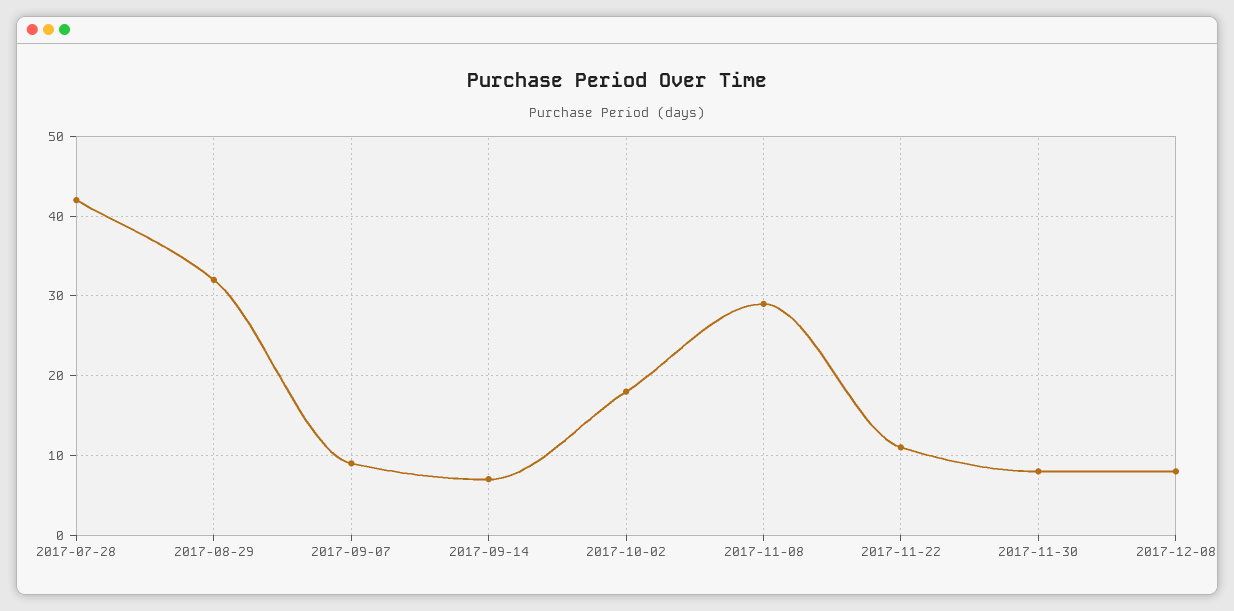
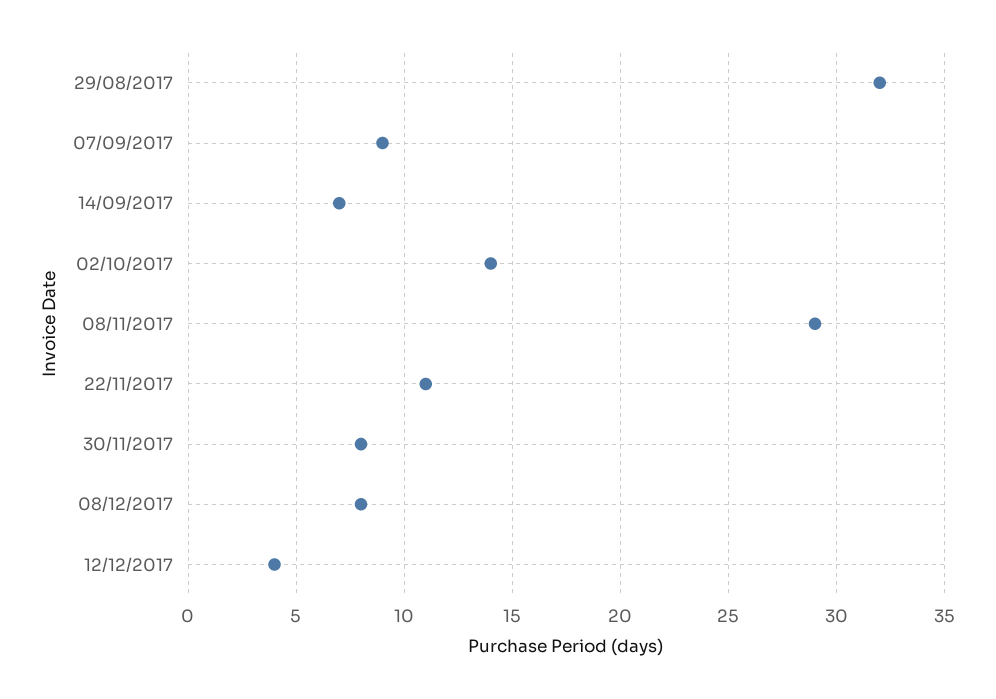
2017-07-28: 42 -> none
2017-10-02: 18 -> 14
12/12/2017: none -> 4

